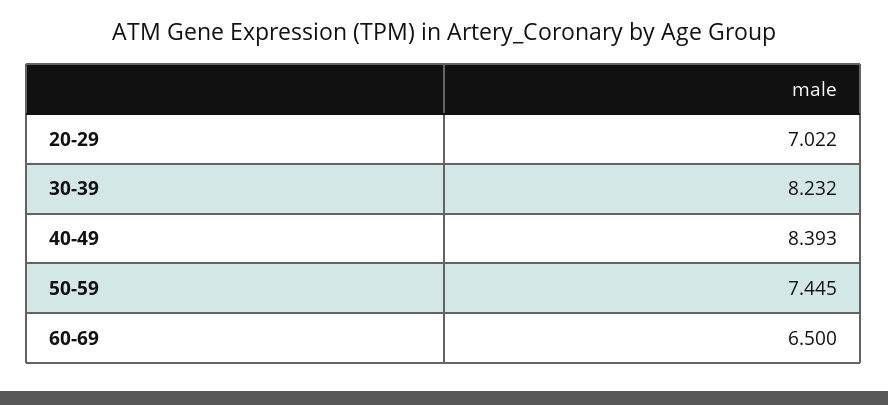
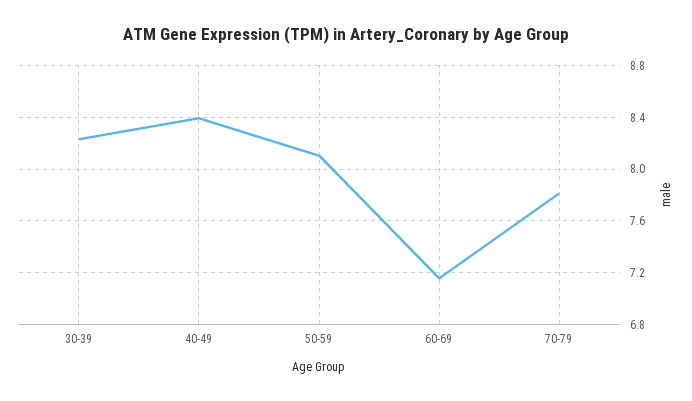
20-29: 7.022 -> none
50-59: 7.445 -> 8.1
60-69: 6.5 -> 7.15
70-79: none -> 7.8

